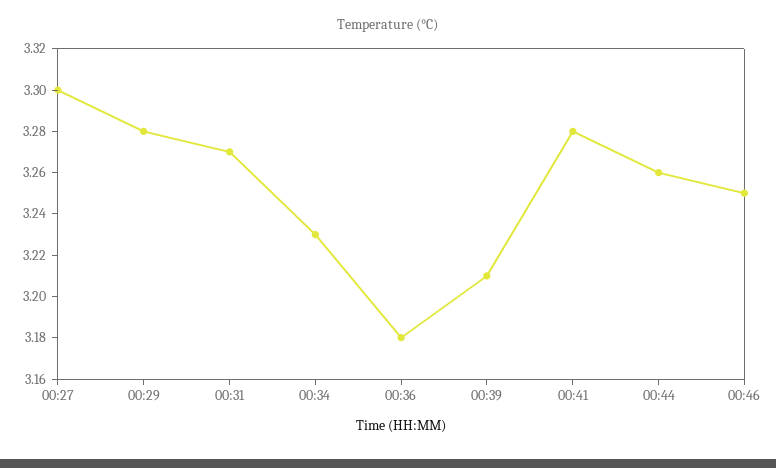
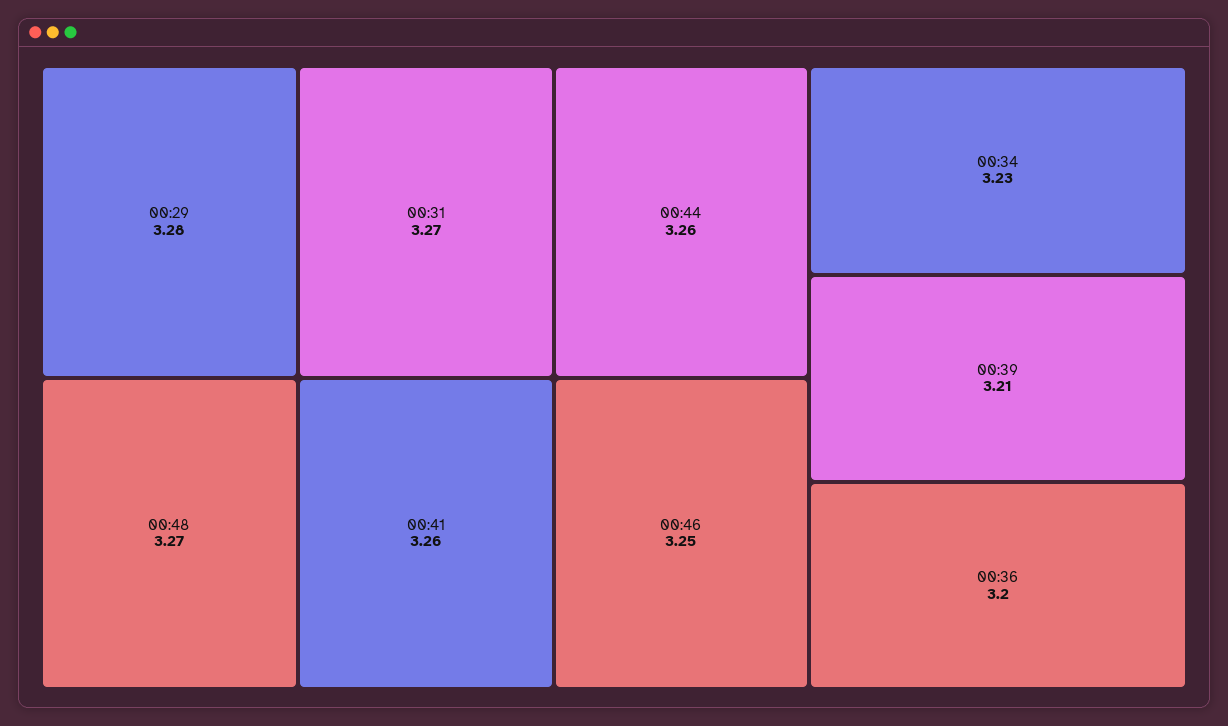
00:27: 3.3 -> none
00:36: 3.18 -> 3.2
00:41: 3.28 -> 3.26
00:48: none -> 3.27

